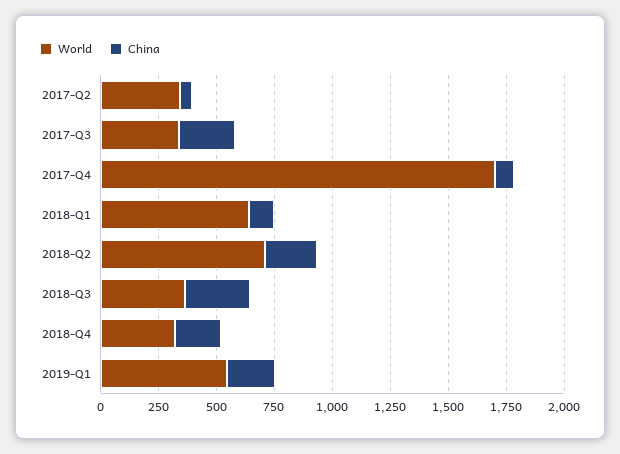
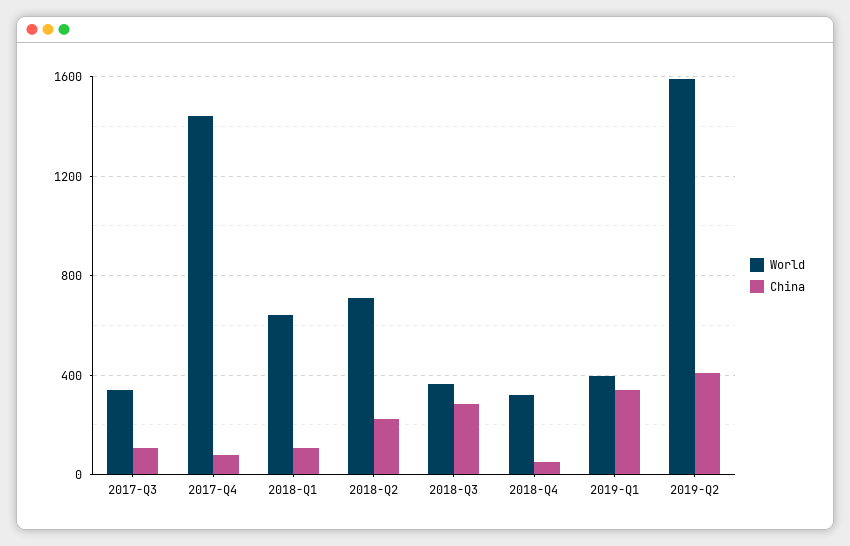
World, 2017-Q2: 350 -> none
China, 2017-Q2: 50 -> none
China, 2017-Q3: 250 -> 100
World, 2017-Q4: 1700 -> 1450
China, 2018-Q4: 200 -> 50
World, 2019-Q1: 550 -> 400
China, 2019-Q1: 200 -> 350
World, 2019-Q2: none -> 1600
China, 2019-Q2: none -> 400

